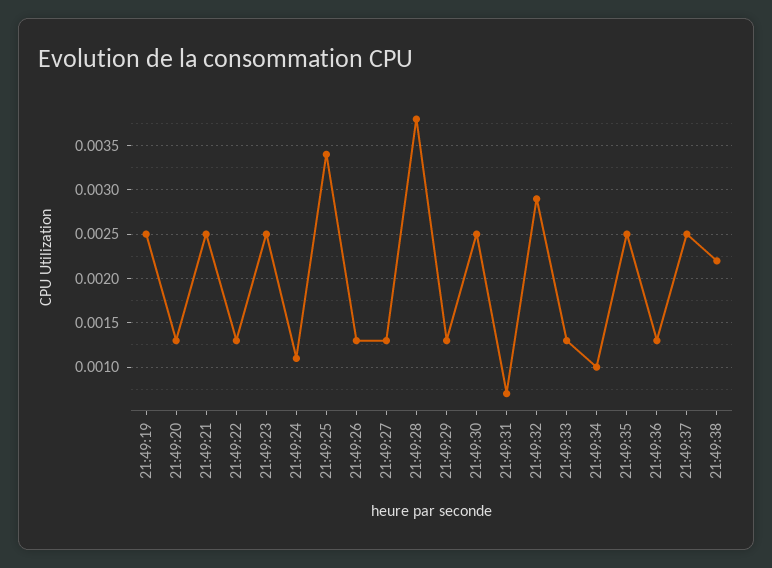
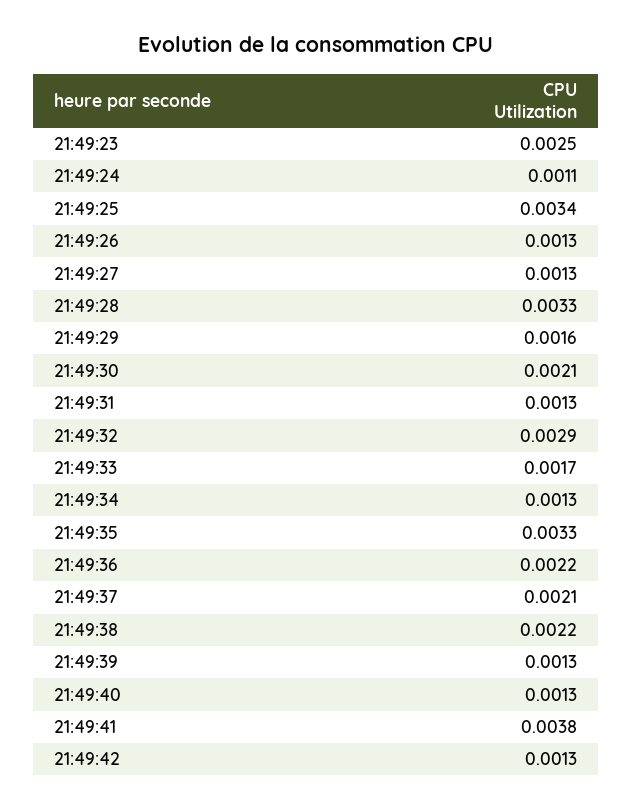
21:49:19: 0.0025 -> none
21:49:20: 0.0013 -> none
21:49:21: 0.0025 -> none
21:49:22: 0.0013 -> none
21:49:28: 0.0038 -> 0.0033
21:49:29: 0.0013 -> 0.0016
21:49:30: 0.0025 -> 0.0021
21:49:31: 0.0007 -> 0.0013
21:49:33: 0.0013 -> 0.0017
21:49:34: 0.001 -> 0.0013
21:49:35: 0.0025 -> 0.0033
21:49:36: 0.0013 -> 0.0022
21:49:37: 0.0025 -> 0.0021
21:49:39: none -> 0.0013
21:49:40: none -> 0.0013
21:49:41: none -> 0.0038
21:49:42: none -> 0.0013

